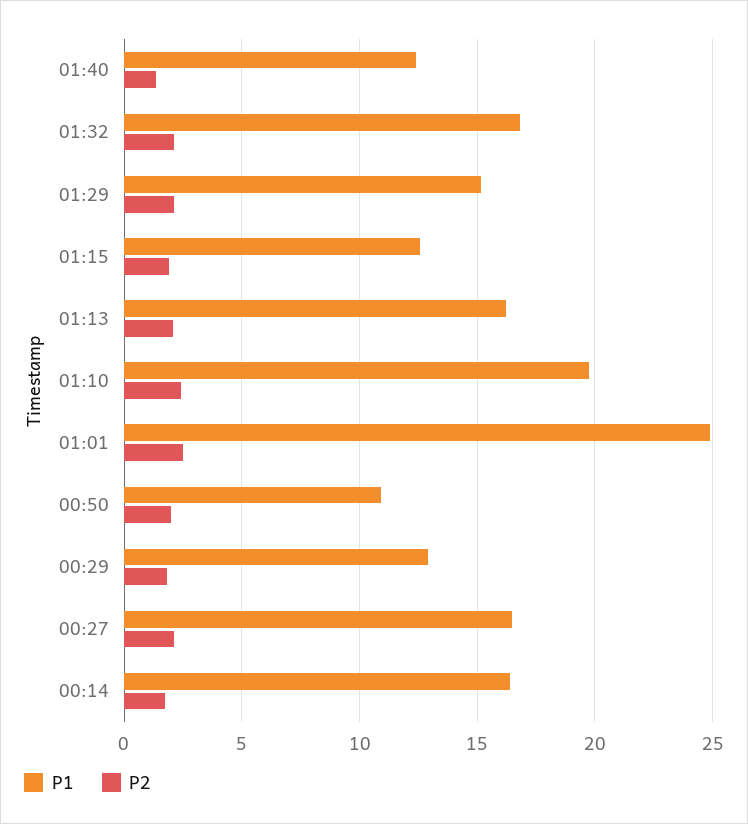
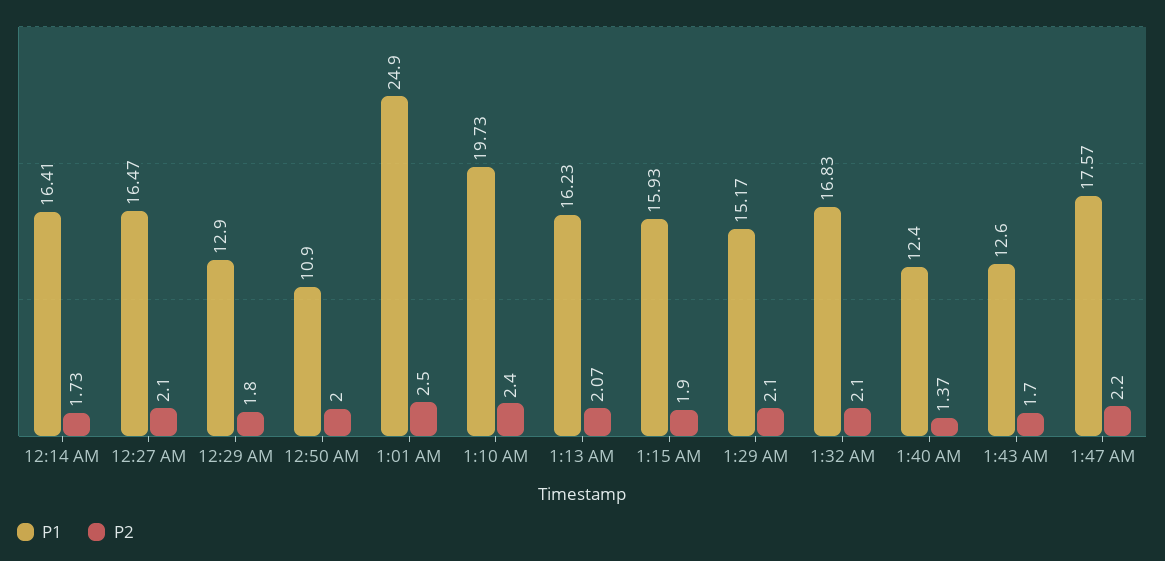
P1, 01:15: 12.5 -> 15.93
P1, 1:43 AM: none -> 12.6
P2, 1:43 AM: none -> 1.7
P1, 1:47 AM: none -> 17.57
P2, 1:47 AM: none -> 2.2

